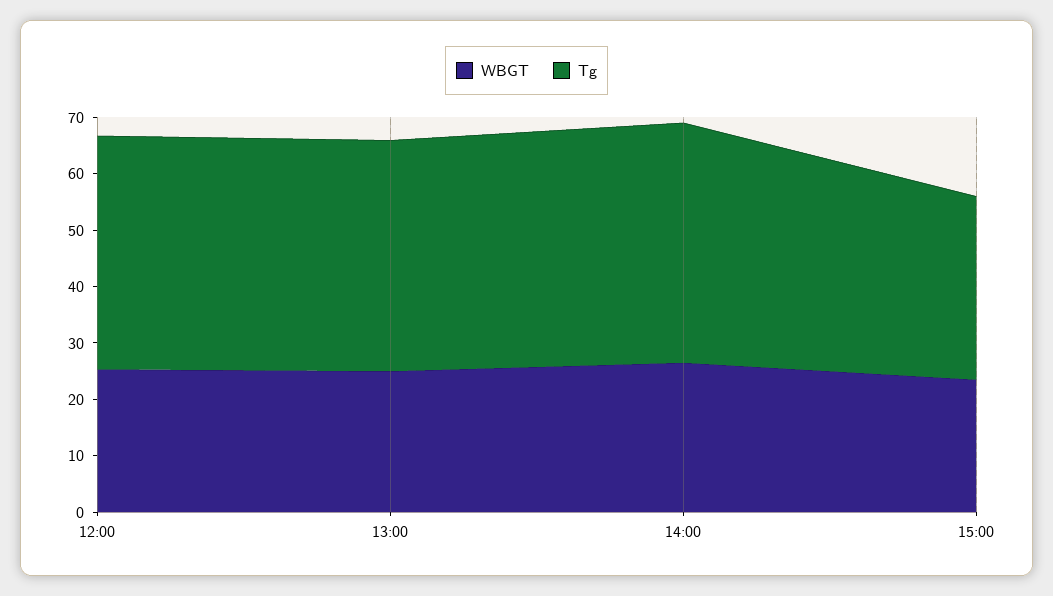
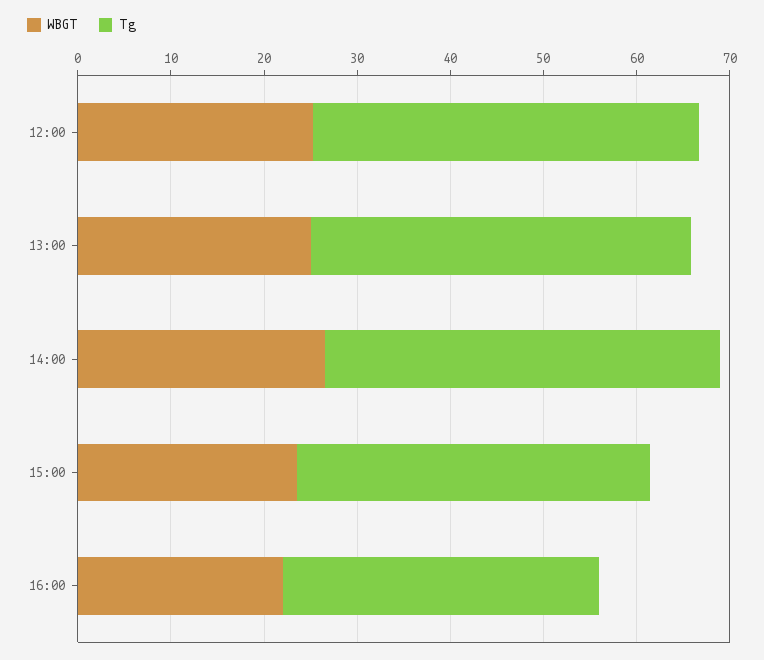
Tg, 15:00: 32 -> 38
WBGT, 16:00: none -> 22
Tg, 16:00: none -> 34

